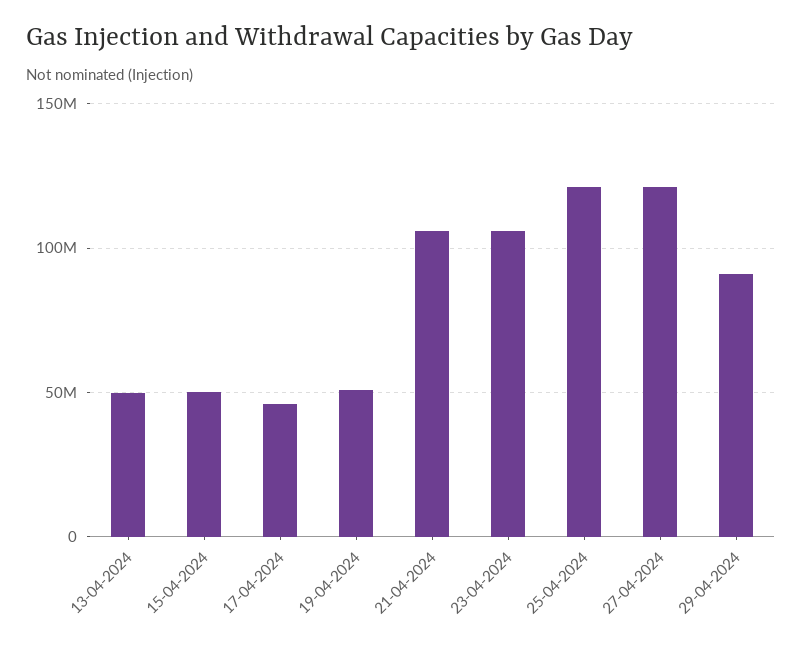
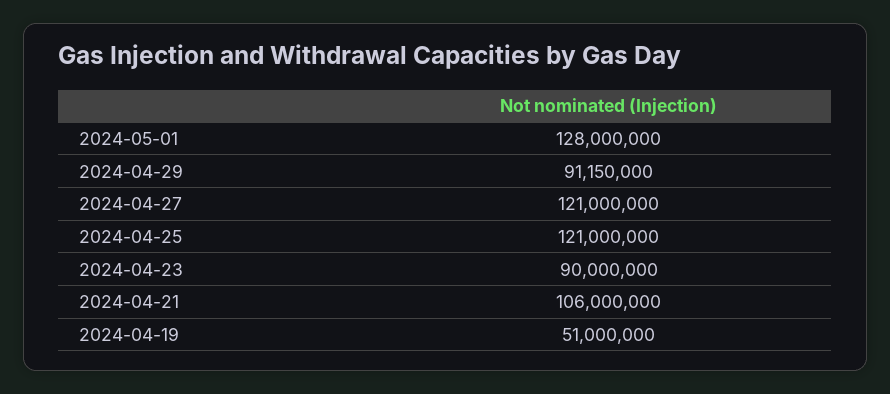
13-04-2024: 50000000 -> none
15-04-2024: 50000000 -> none
17-04-2024: 45000000 -> none
23-04-2024: 105000000 -> 90000000
2024-05-01: none -> 128000000

